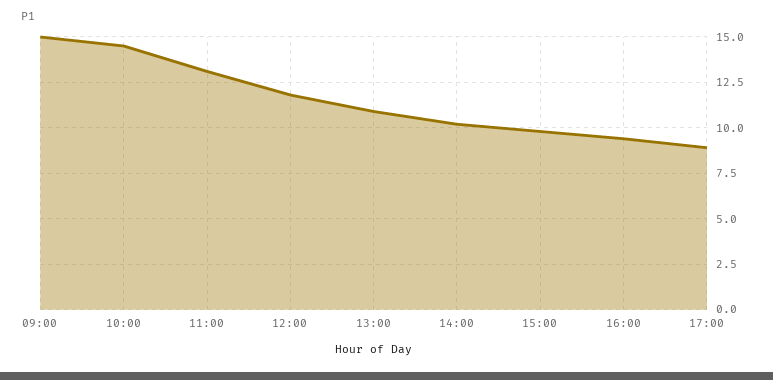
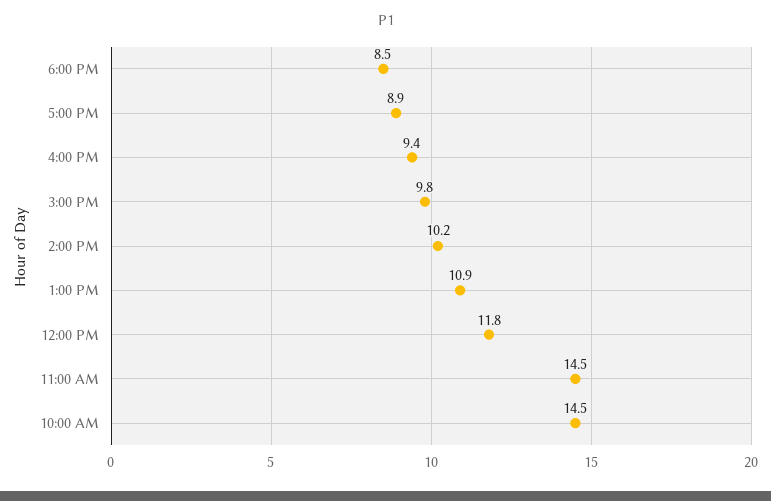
09:00: 15 -> none
11:00: 13 -> 14.5
6:00 PM: none -> 8.5

